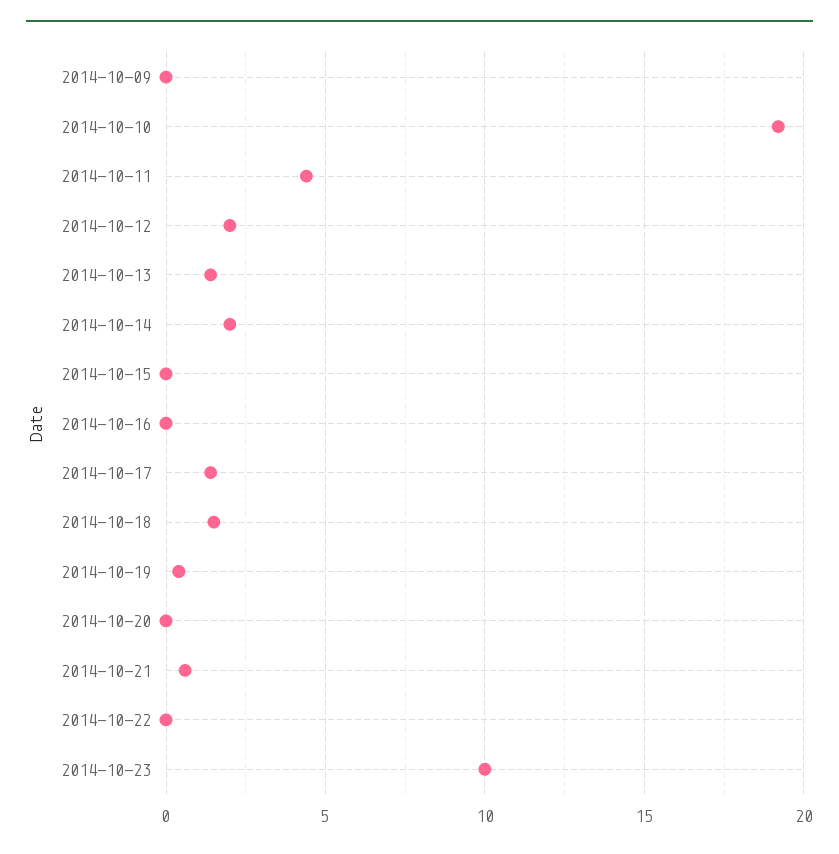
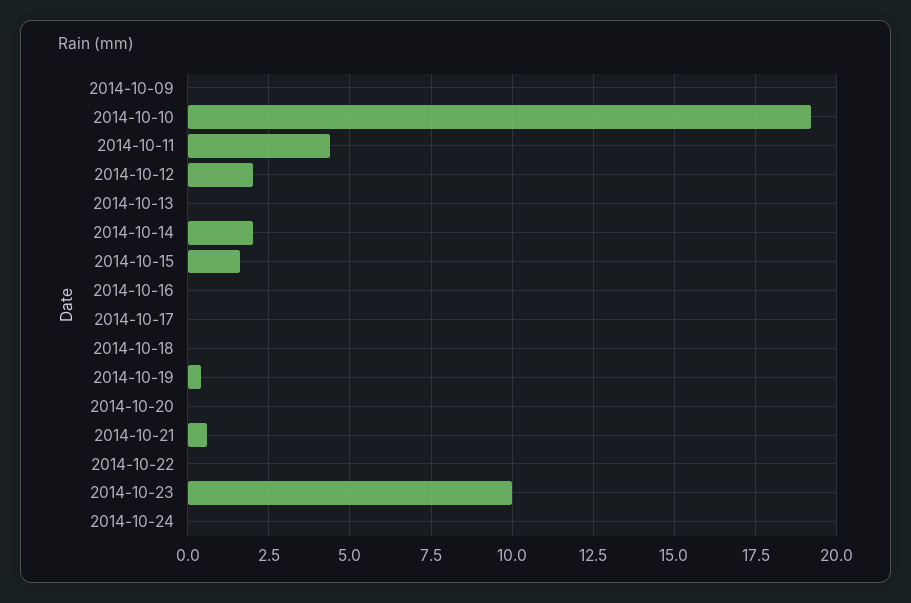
2014-10-13: 1.5 -> 0
2014-10-15: 0 -> 1.5
2014-10-17: 1.5 -> 0
2014-10-18: 1.5 -> 0
2014-10-24: none -> 0

